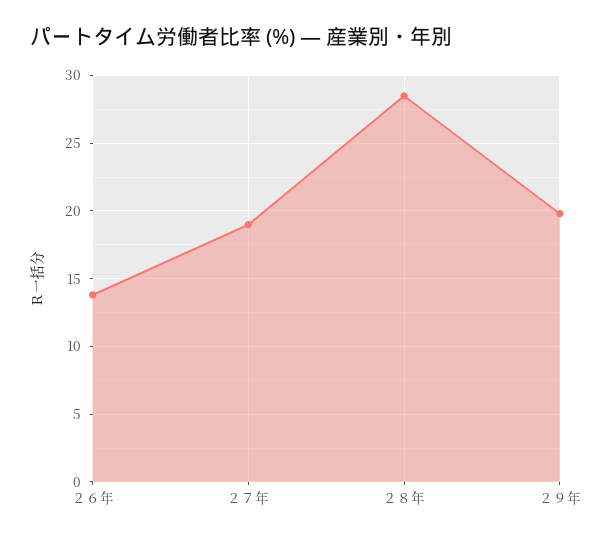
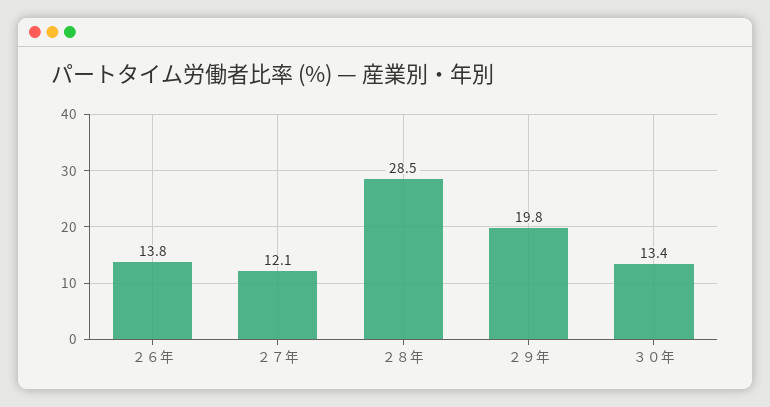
２７年: 19 -> 12.1
３０年: none -> 13.4

